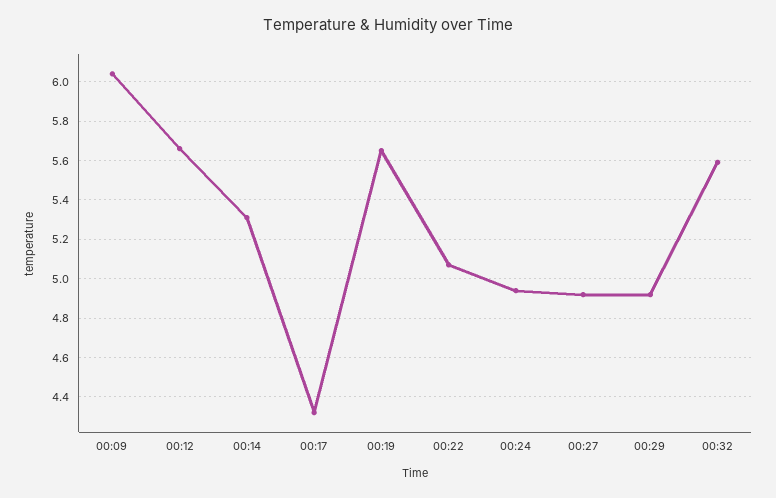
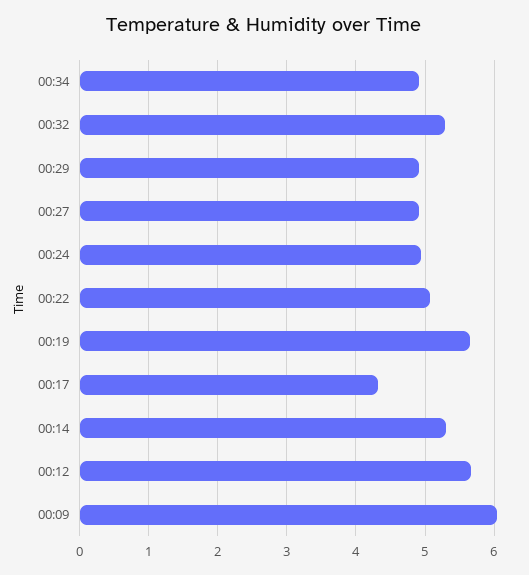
00:32: 5.6 -> 5.3
00:34: none -> 4.9

